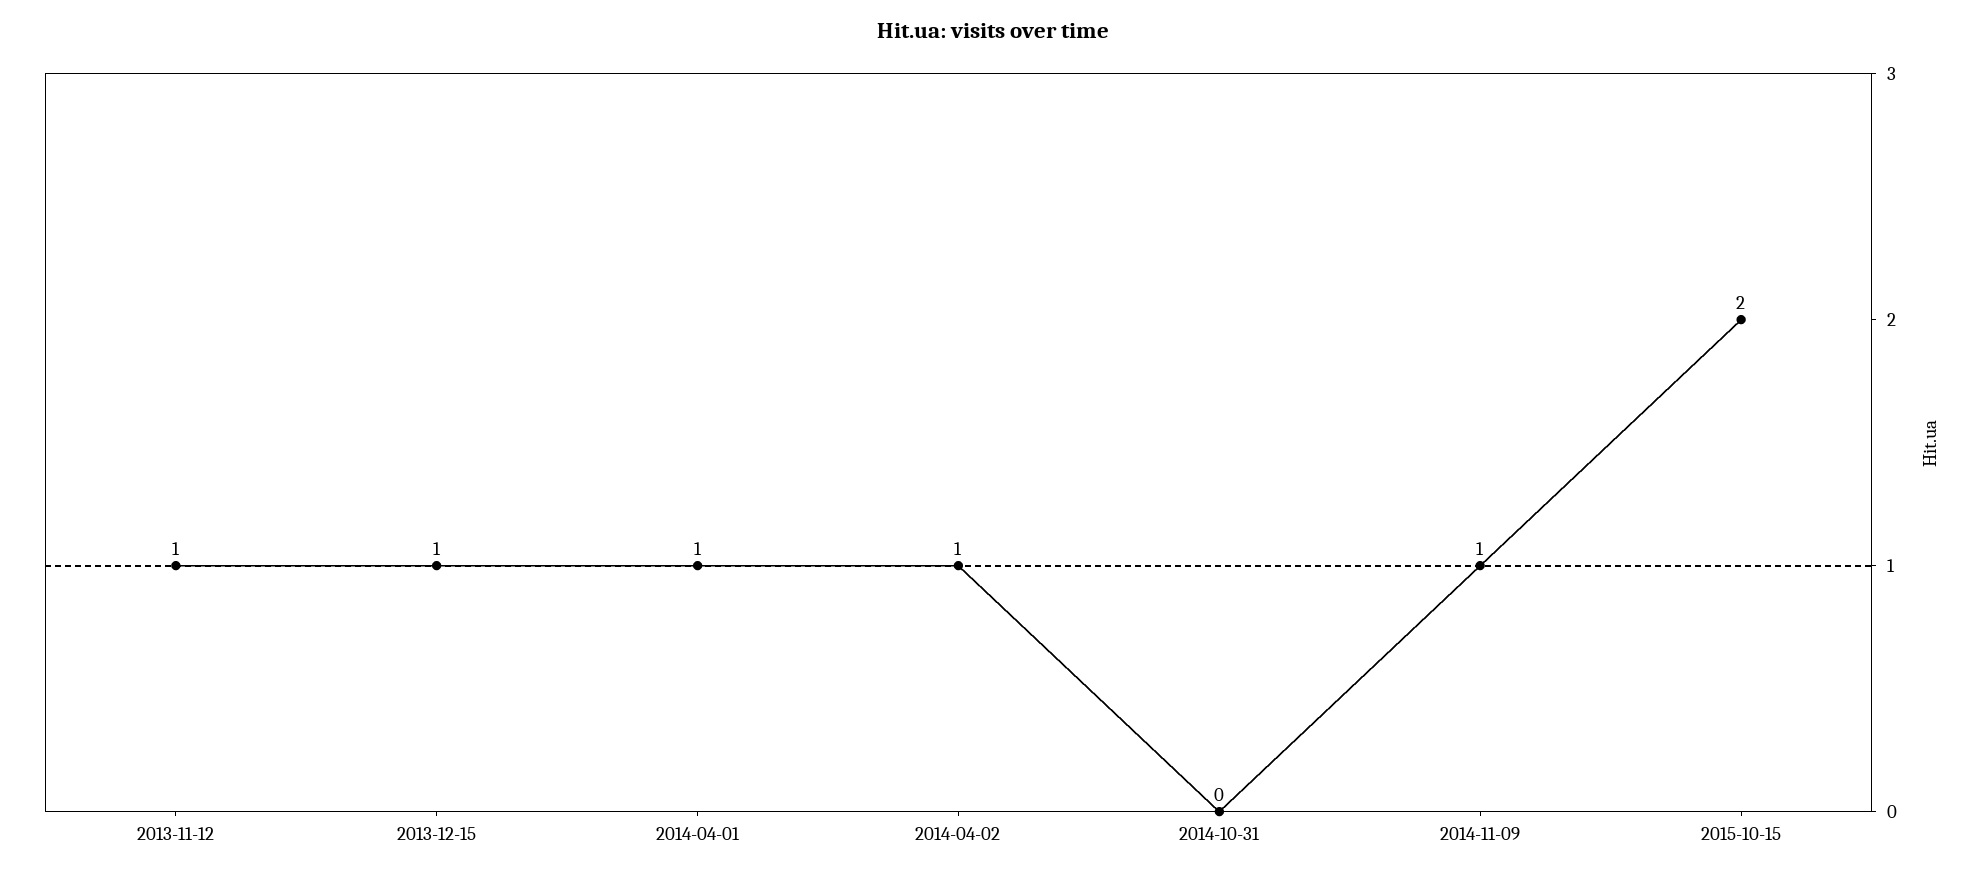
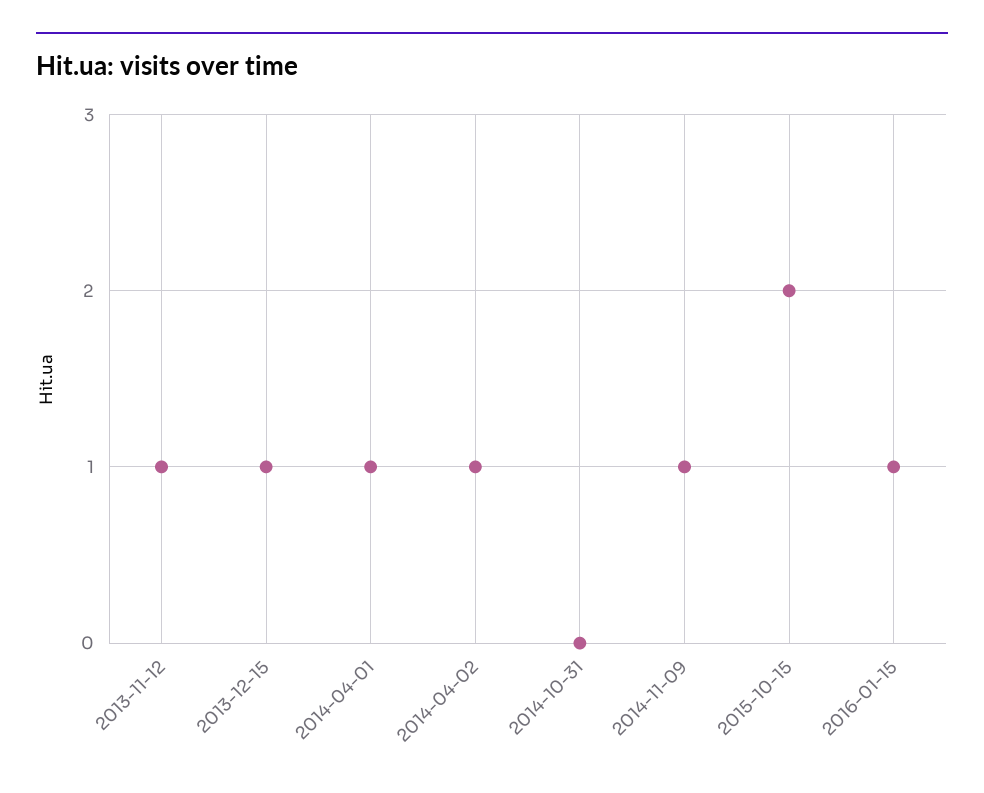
2016-01-15: none -> 1

